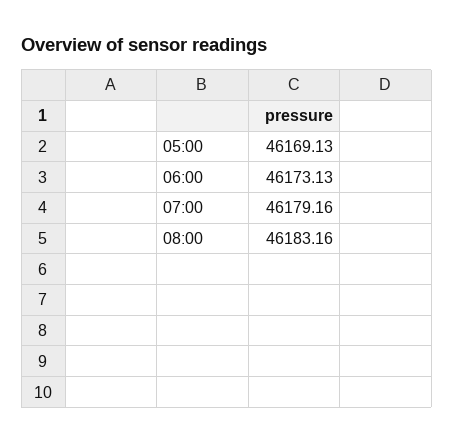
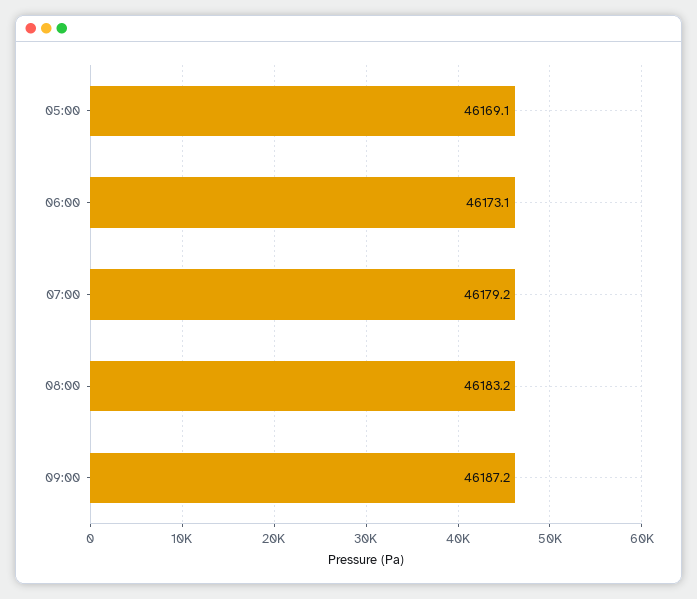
09:00: none -> 46187.2

